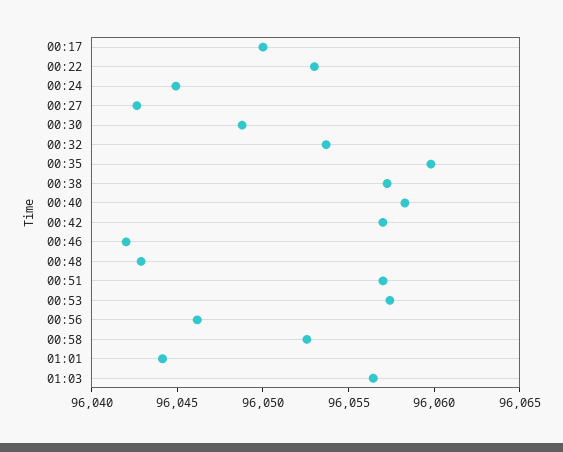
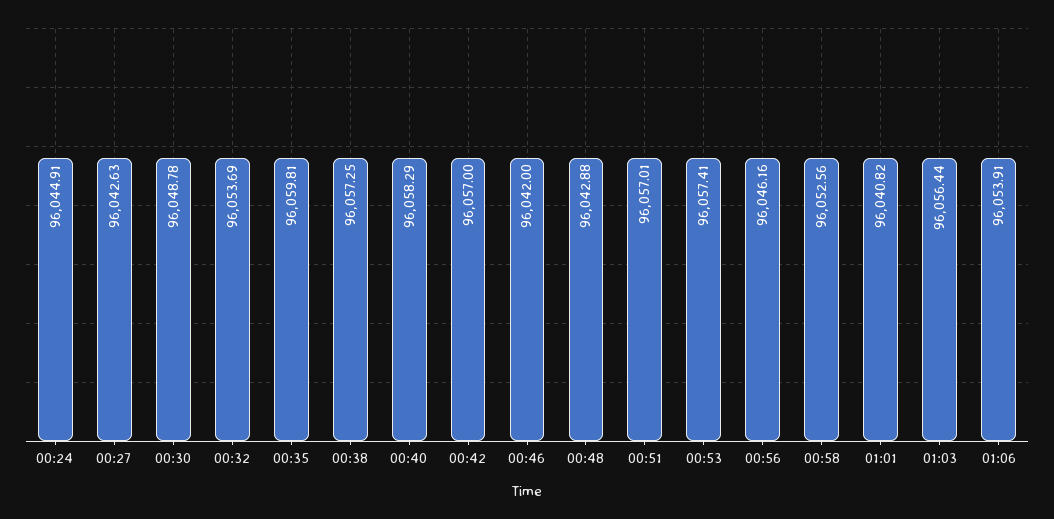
00:17: 96050 -> none
00:22: 96053 -> none
01:01: 96044 -> 96040.82
01:06: none -> 96053.91

